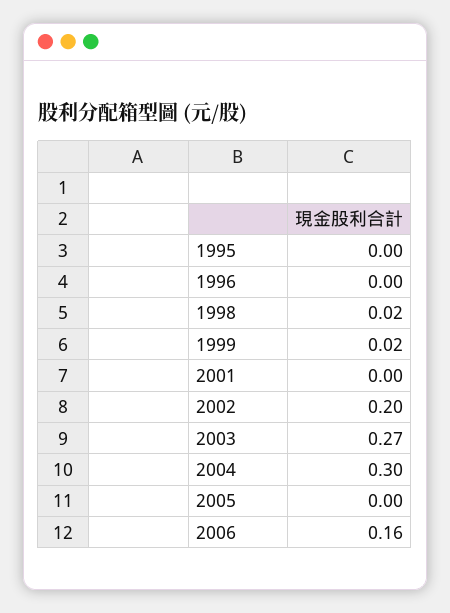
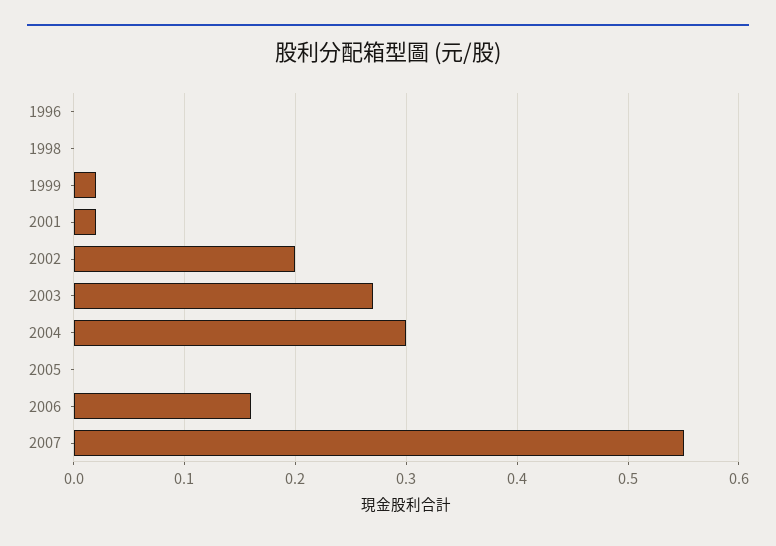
1995: 0 -> none
1998: 0.02 -> 0
2001: 0 -> 0.02
2007: none -> 0.55

